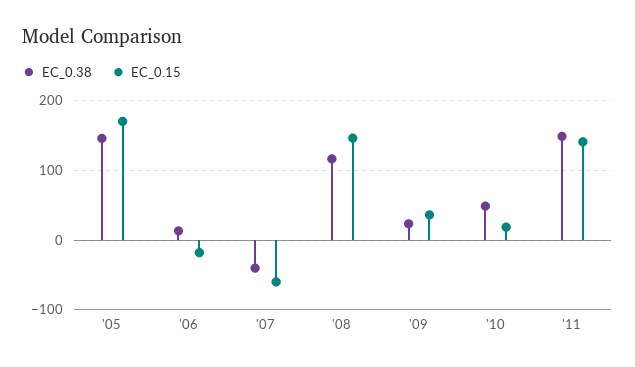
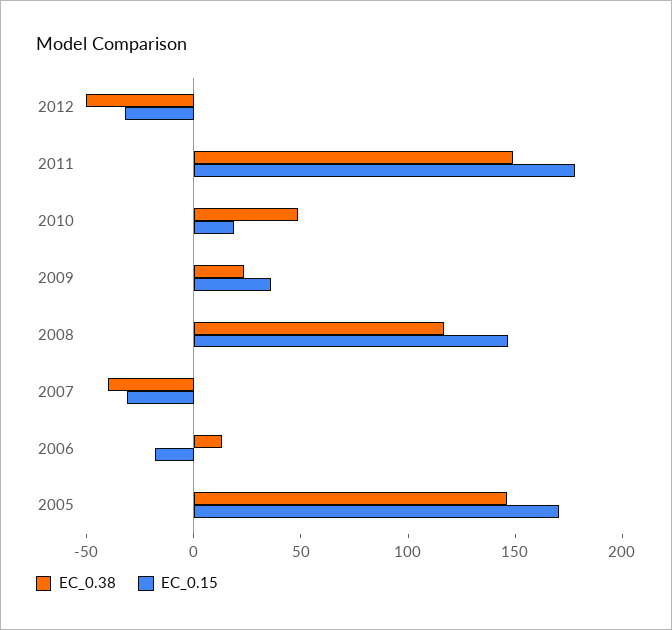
EC_0.15, '07: -60 -> -30
EC_0.15, '11: 140 -> 180
EC_0.38, 2012: none -> -50
EC_0.15, 2012: none -> -30

